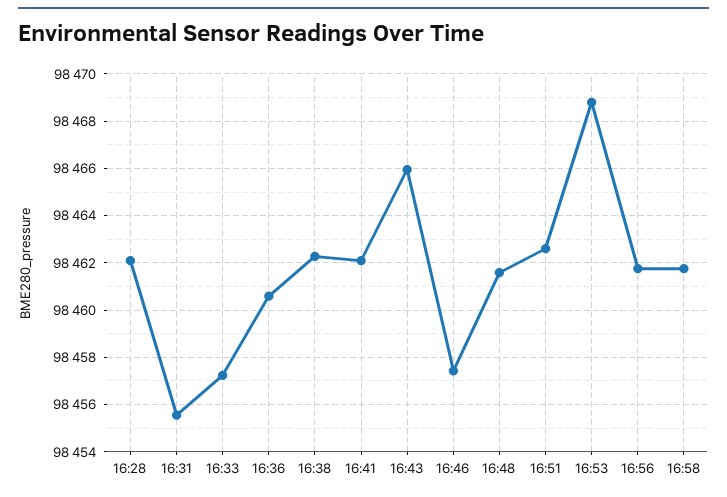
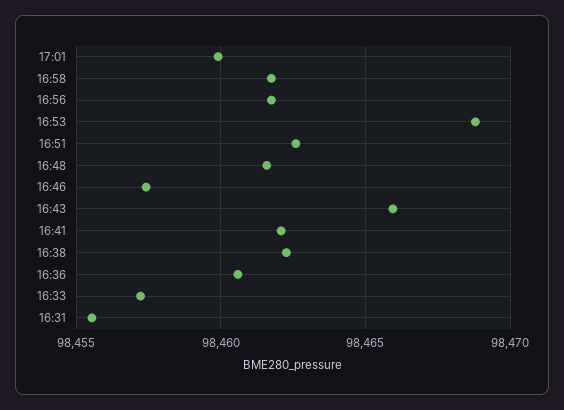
16:28: 98462 -> none
17:01: none -> 98460

